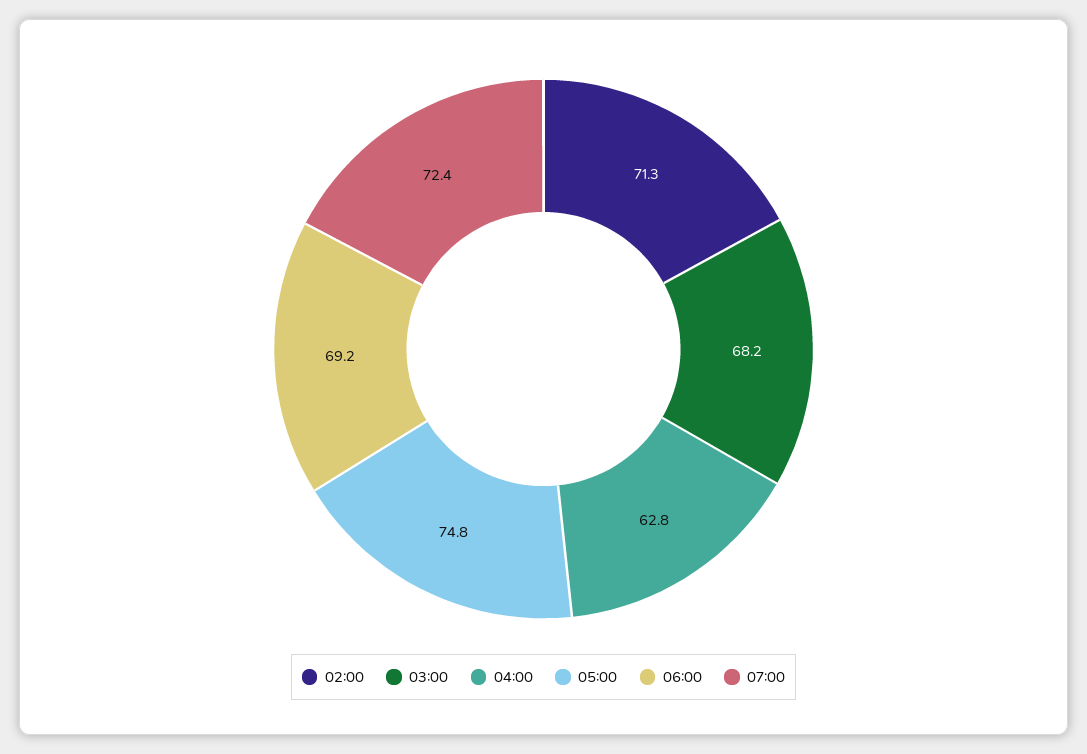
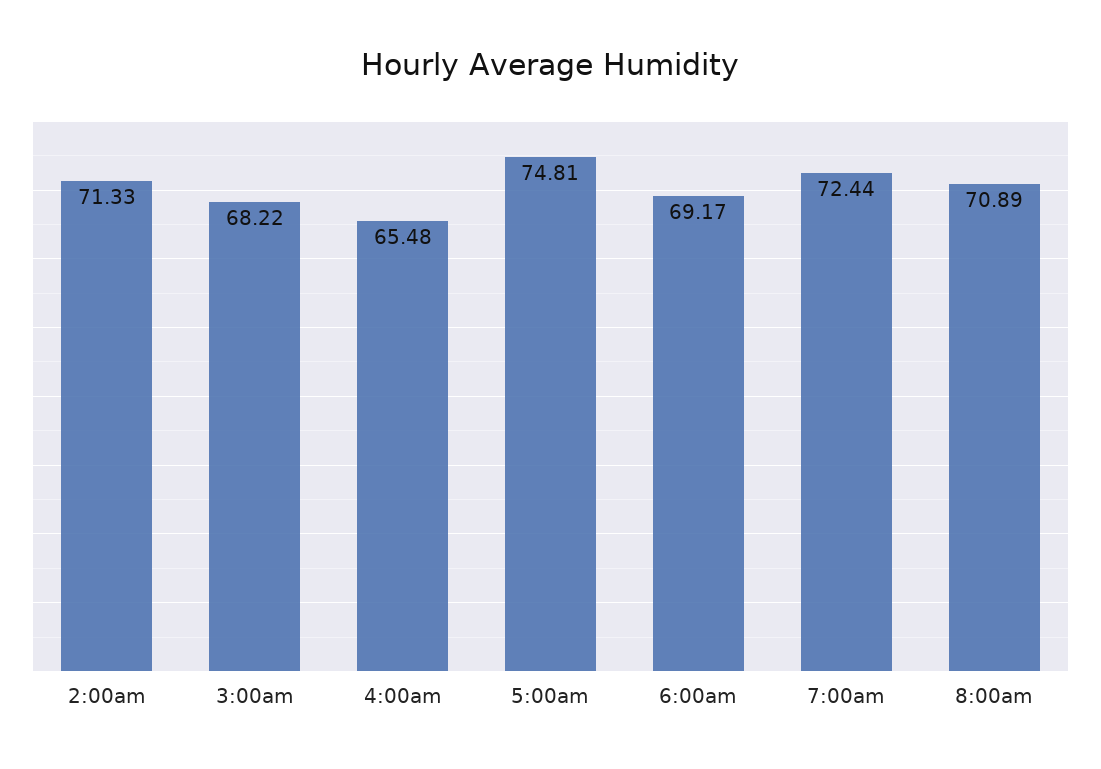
04:00: 62.8 -> 65.48
8:00am: none -> 70.89

